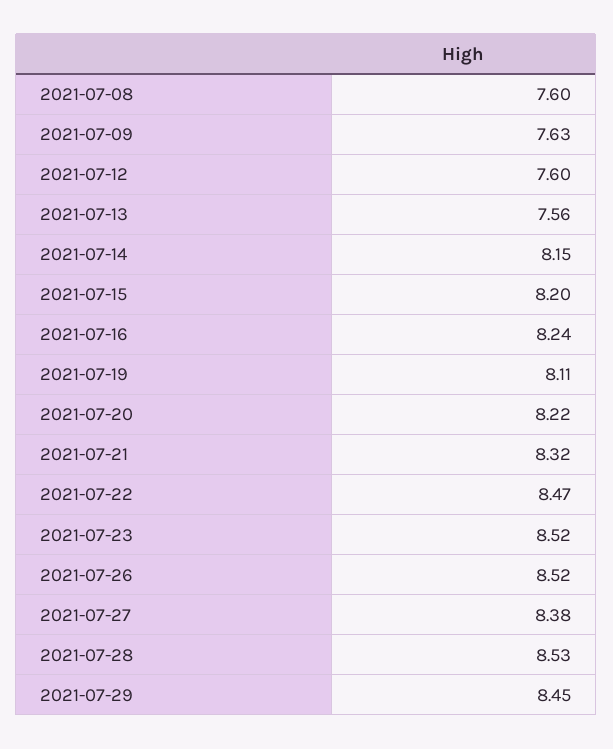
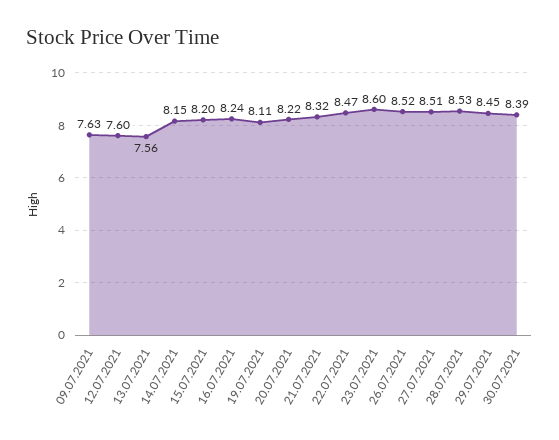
2021-07-08: 7.6 -> none
2021-07-23: 8.52 -> 8.6
2021-07-27: 8.38 -> 8.51
30.07.2021: none -> 8.39

